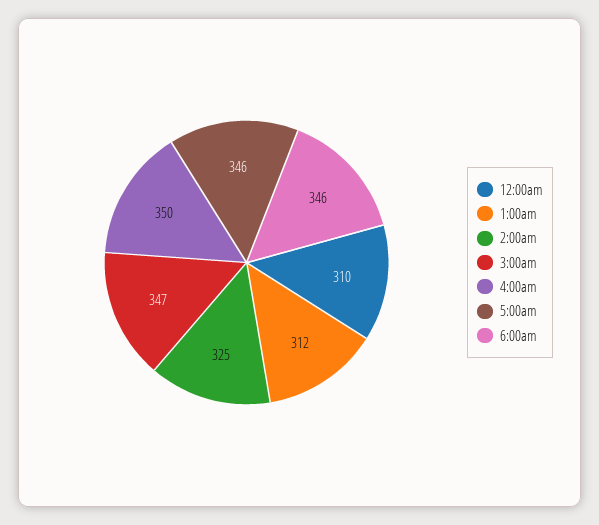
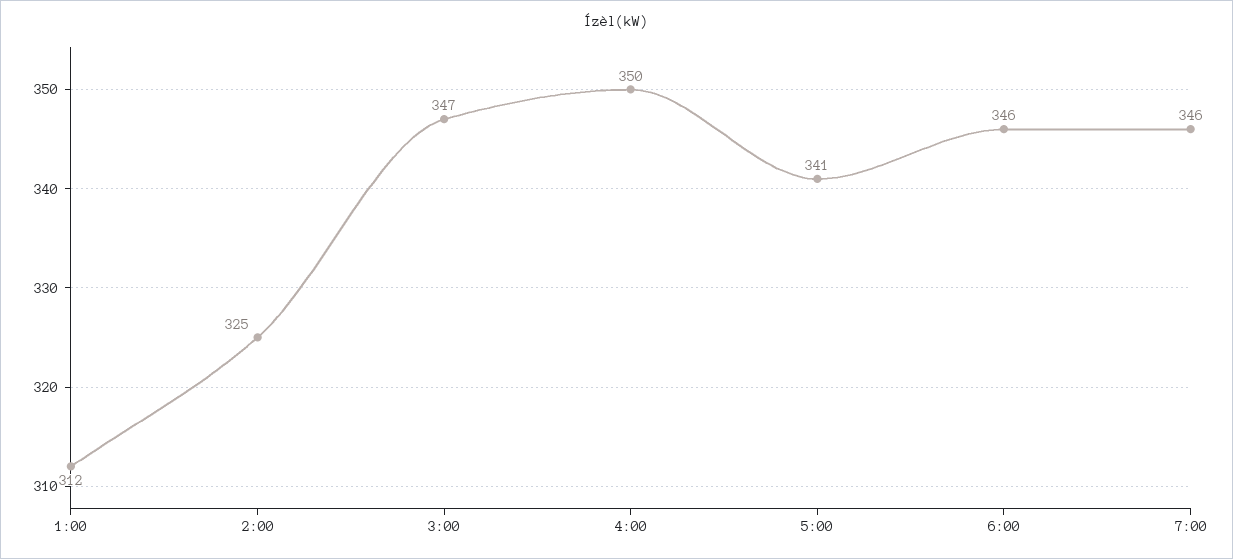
12:00am: 310 -> none
5:00am: 346 -> 341
7:00: none -> 346

